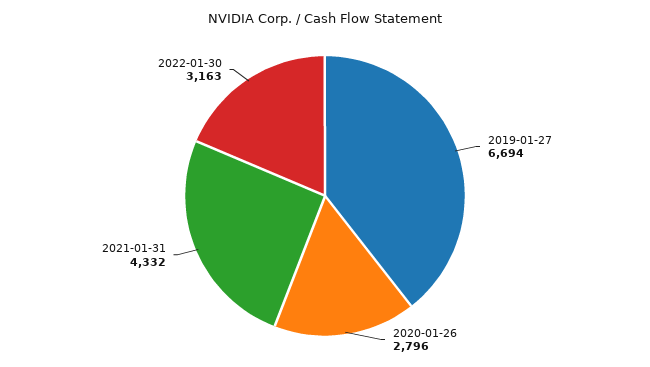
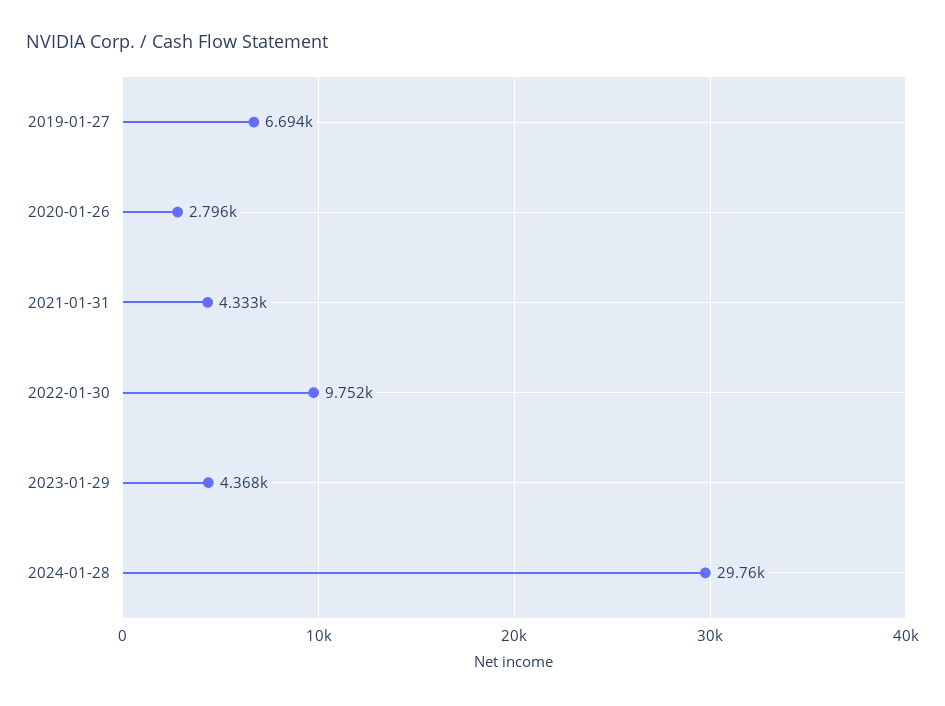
2021-01-31: 4332 -> 4333
2022-01-30: 3163 -> 9752
2023-01-29: none -> 4368
2024-01-28: none -> 29760

